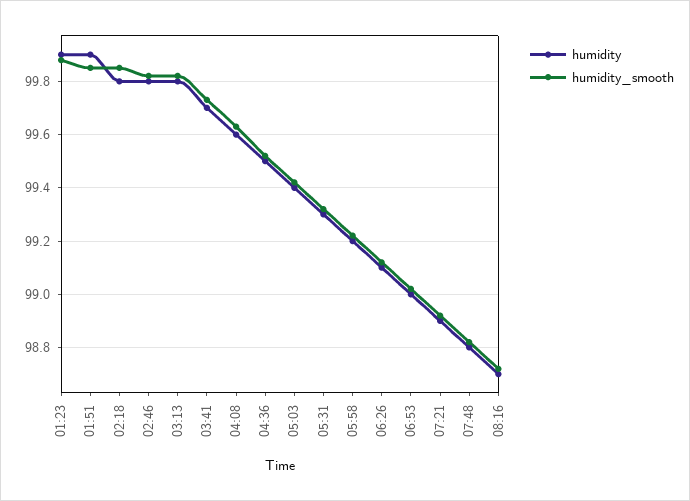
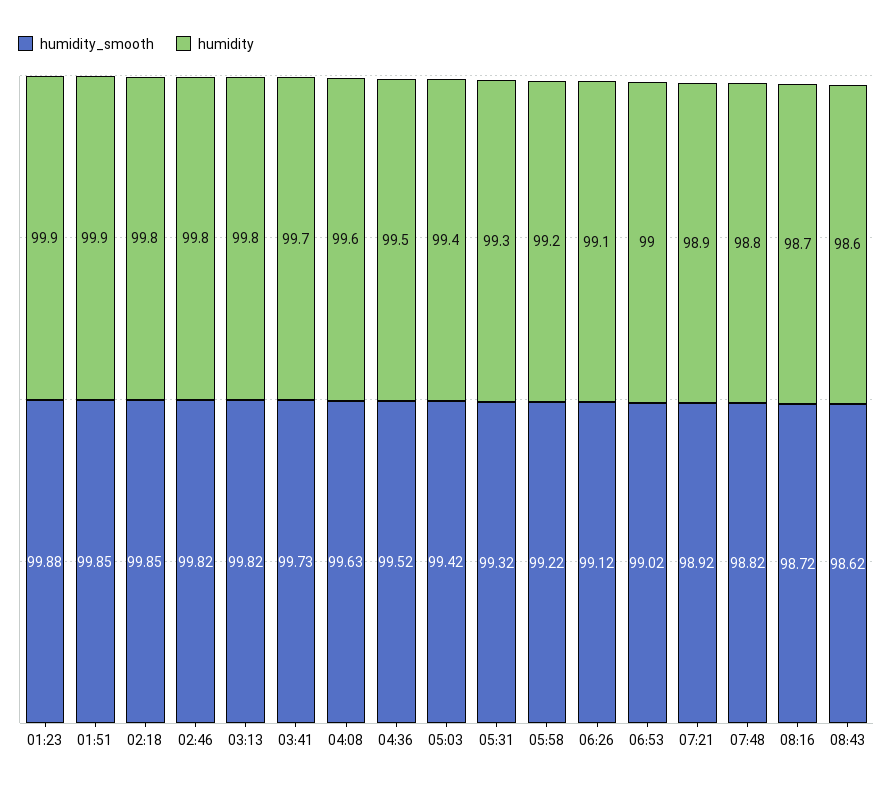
humidity_smooth, 08:43: none -> 98.62
humidity, 08:43: none -> 98.6

